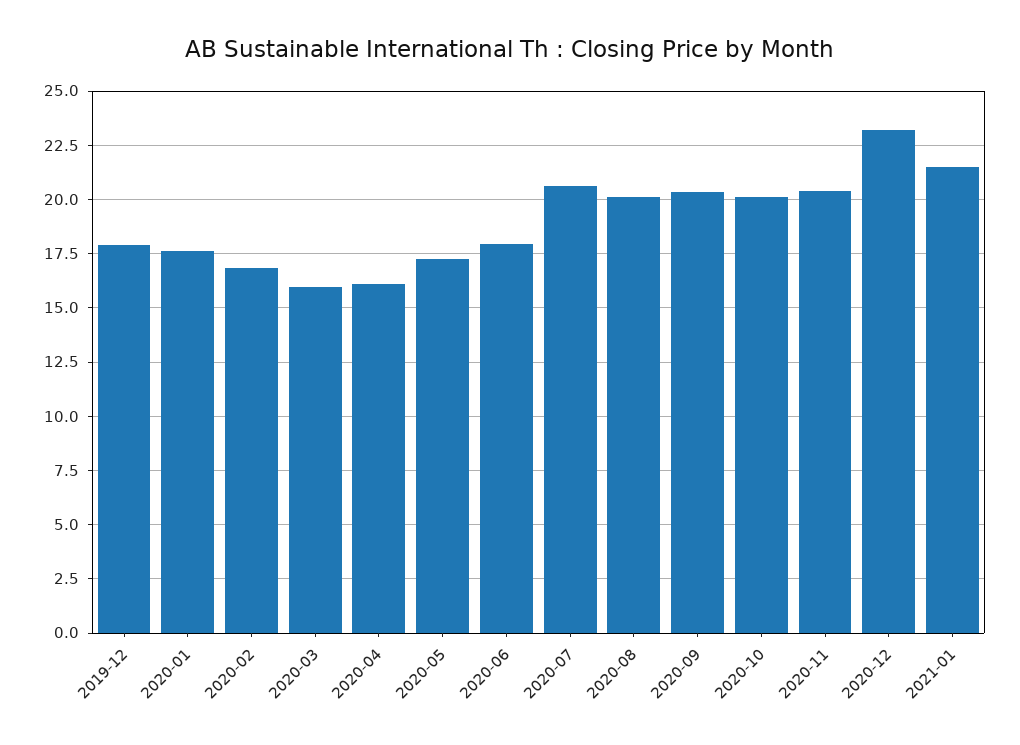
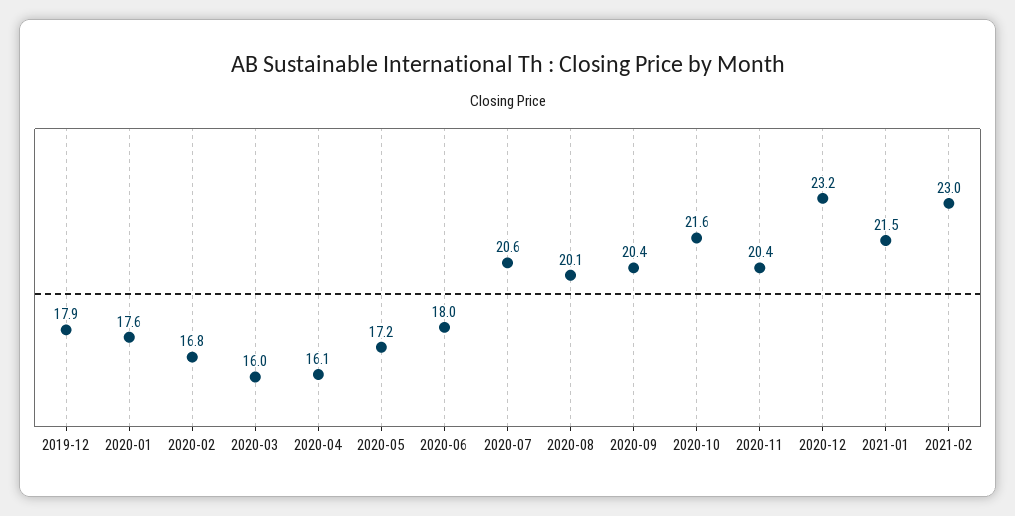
2020-10: 20 -> 21.6
2021-02: none -> 23

